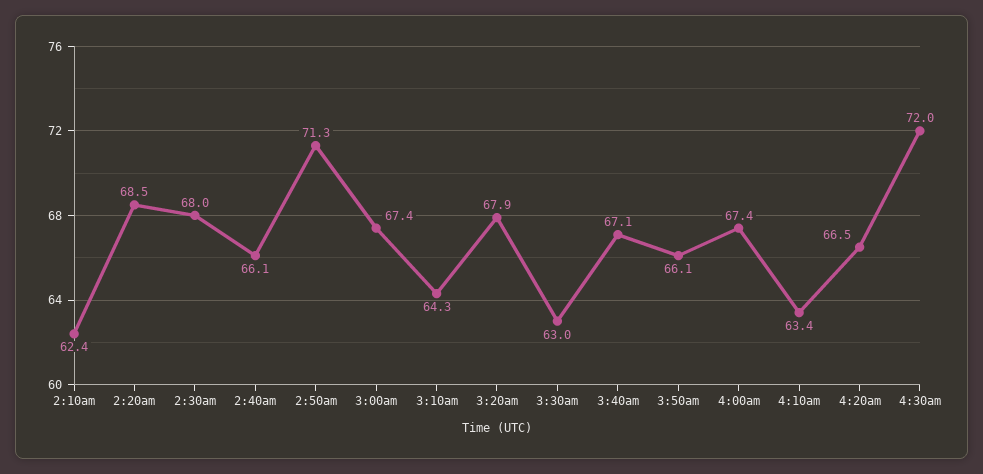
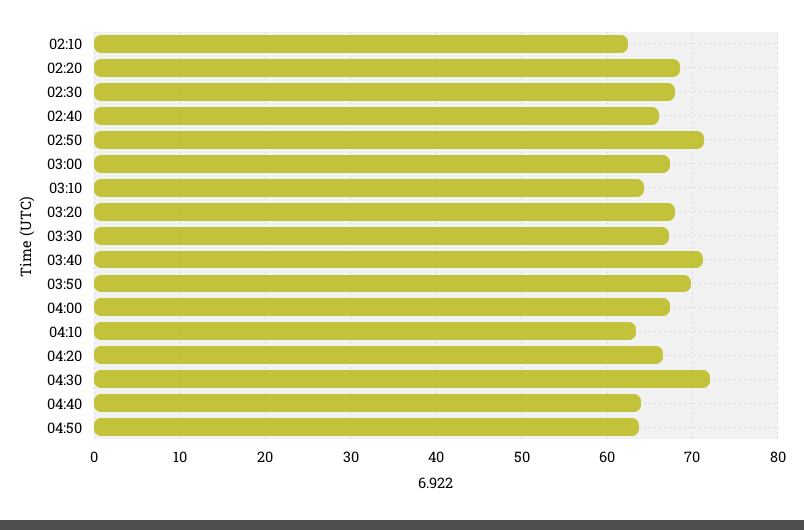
3:30am: 63 -> 67
3:40am: 67.1 -> 71
3:50am: 66.1 -> 70
04:40: none -> 64
04:50: none -> 64

